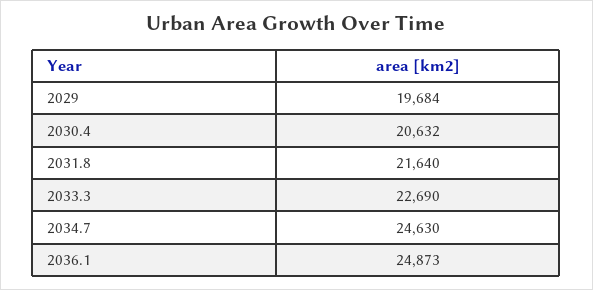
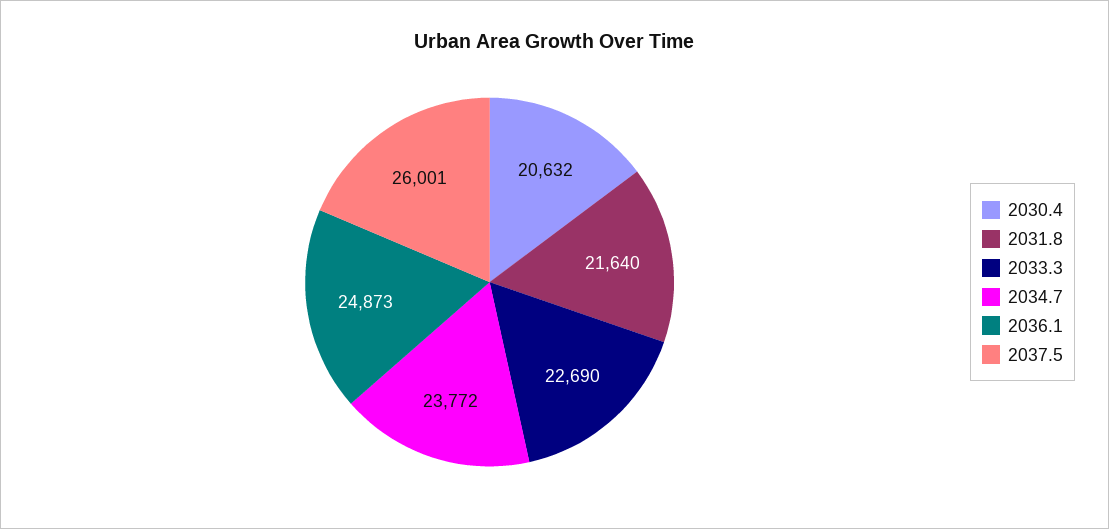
2029: 19684 -> none
2034.7: 24630 -> 23772
2037.5: none -> 26001

